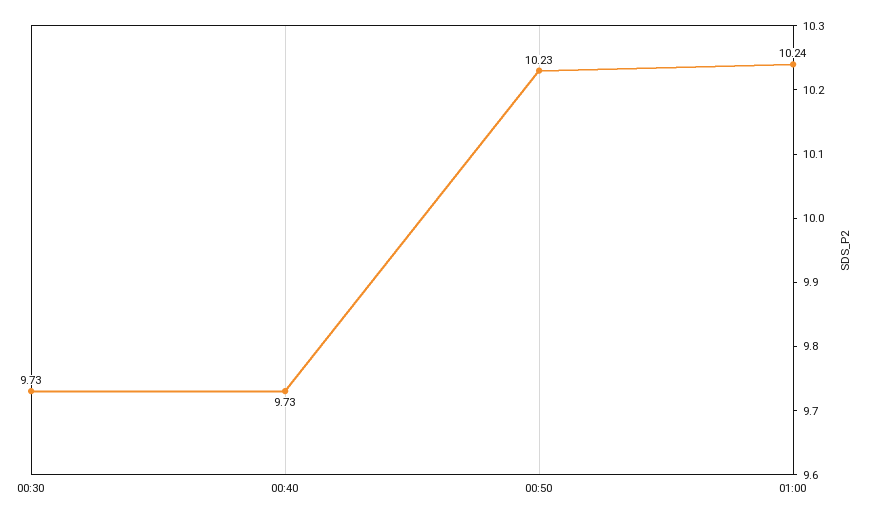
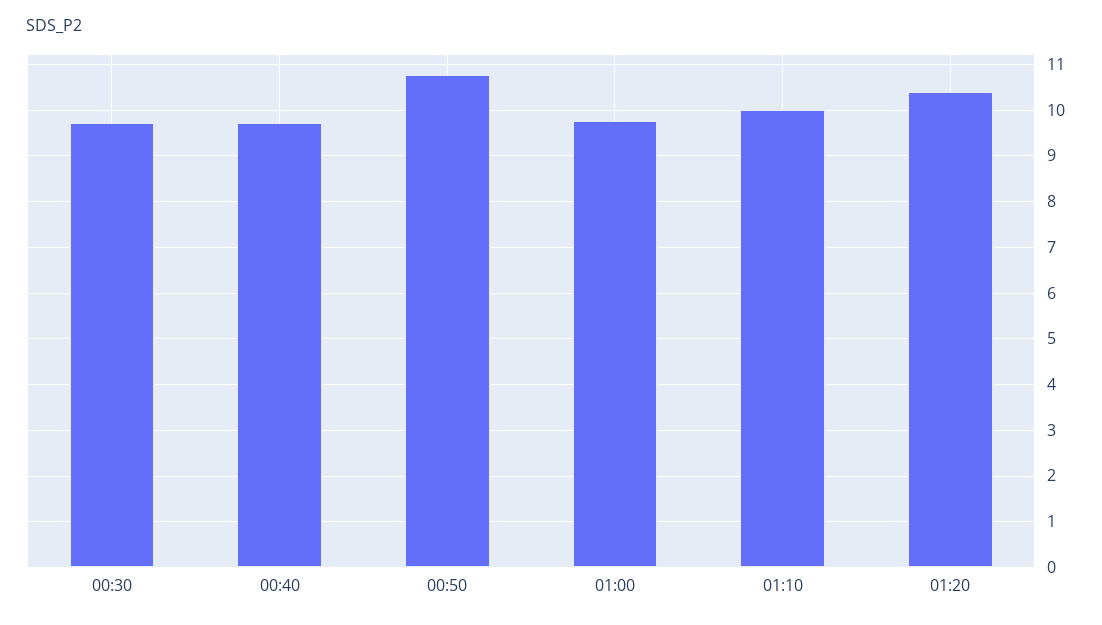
00:50: 10.23 -> 10.8
01:00: 10.24 -> 9.8
01:10: none -> 10
01:20: none -> 10.4

